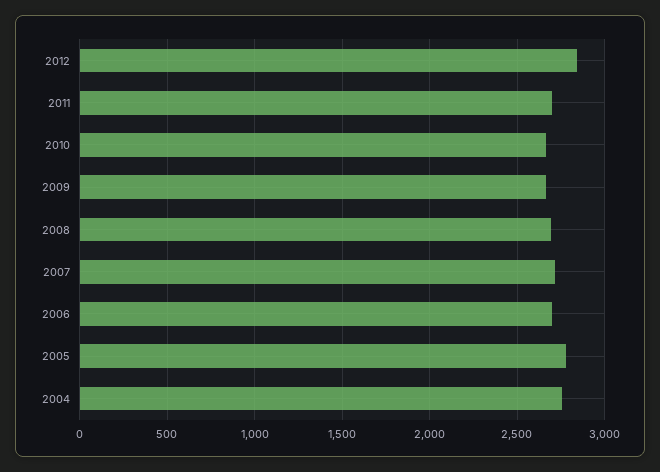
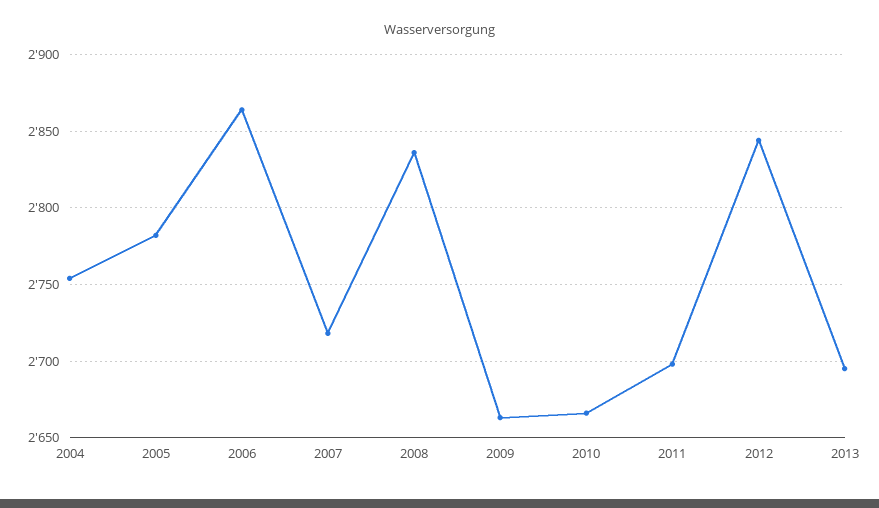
2008: 2700 -> 2835
2006: 2700 -> 2865
2013: none -> 2695

